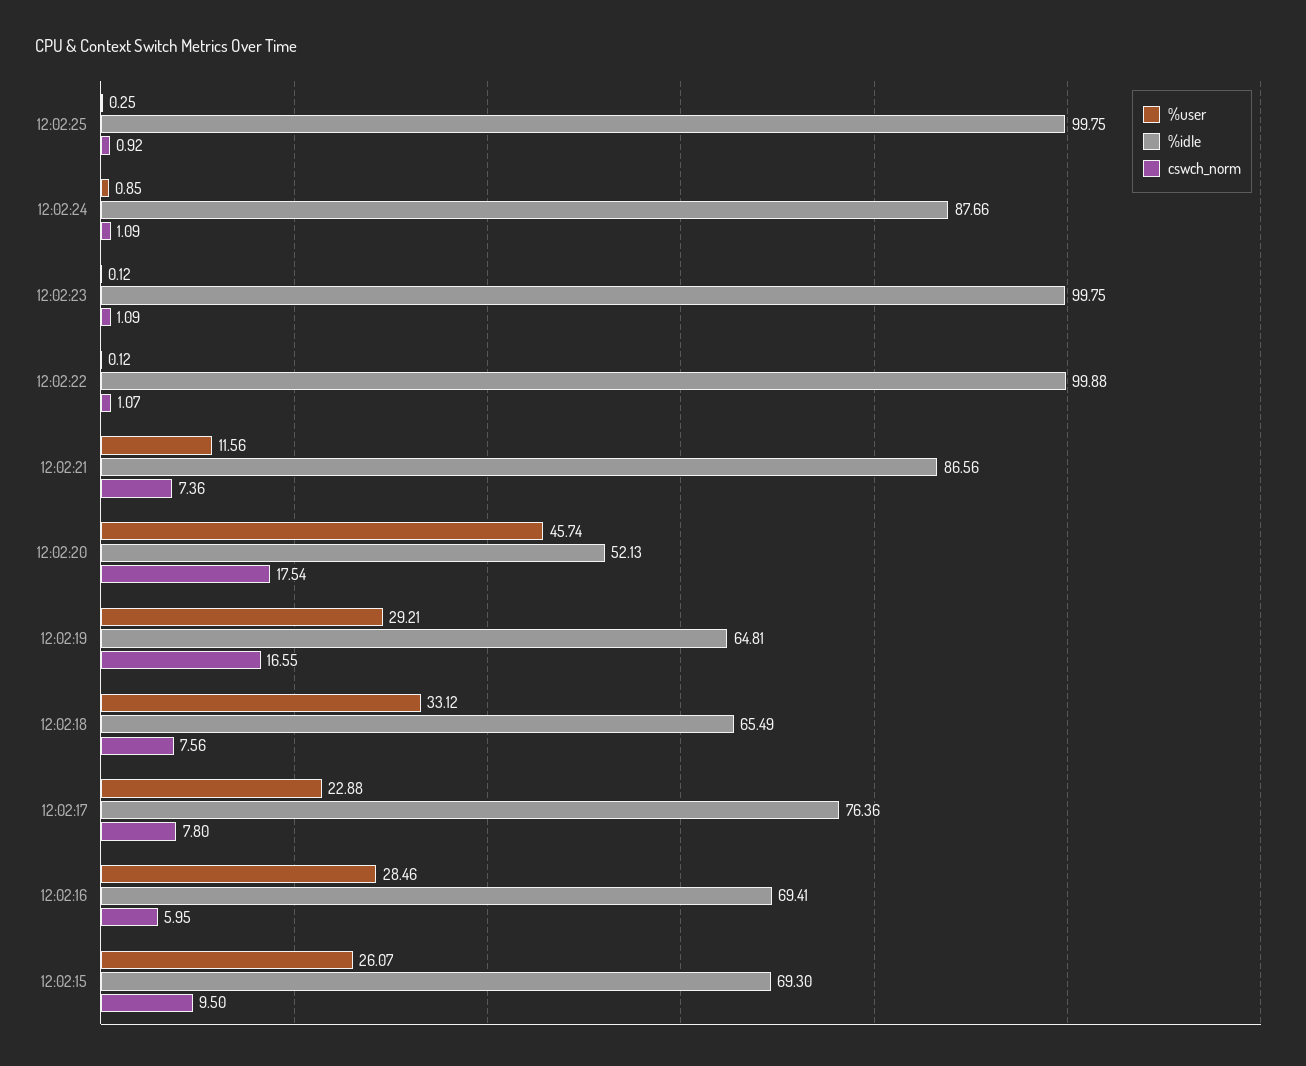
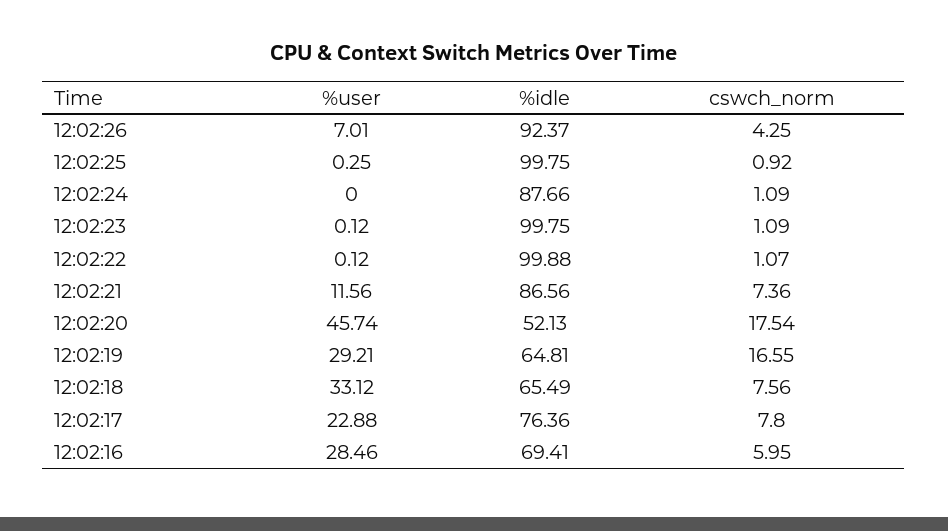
%user, 12:02:24: 0.85 -> 0
%user, 12:02:15: 26.07 -> none
%idle, 12:02:15: 69.3 -> none
cswch_norm, 12:02:15: 9.5 -> none
%user, 12:02:26: none -> 7.01
%idle, 12:02:26: none -> 92.37
cswch_norm, 12:02:26: none -> 4.25

